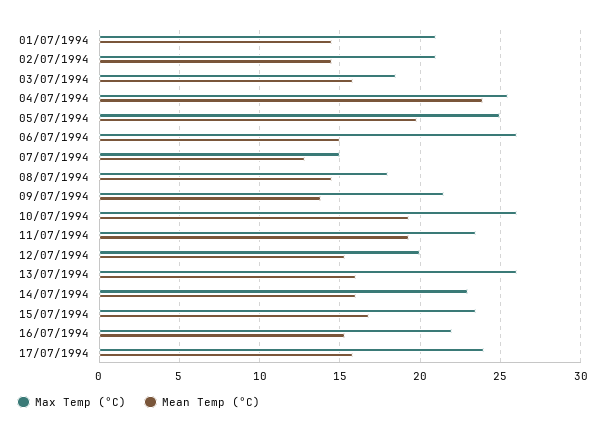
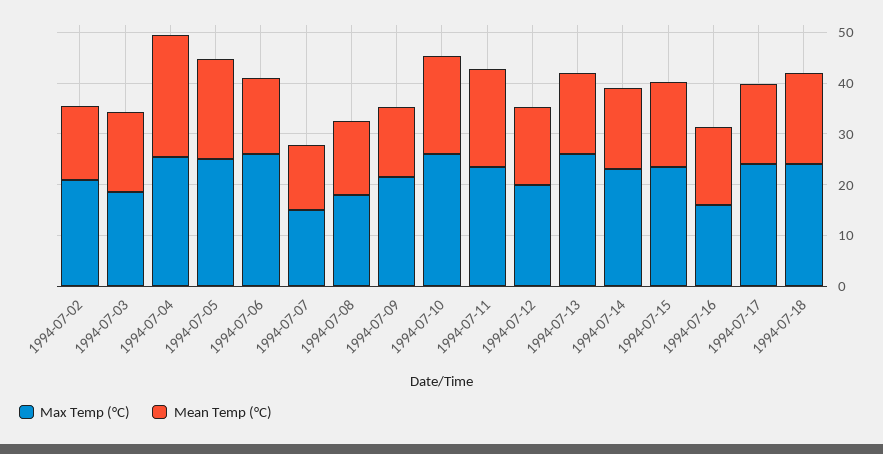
Max Temp (°C), 01/07/1994: 21 -> none
Mean Temp (°C), 01/07/1994: 14.5 -> none
Max Temp (°C), 16/07/1994: 22 -> 16
Max Temp (°C), 1994-07-18: none -> 24
Mean Temp (°C), 1994-07-18: none -> 18

